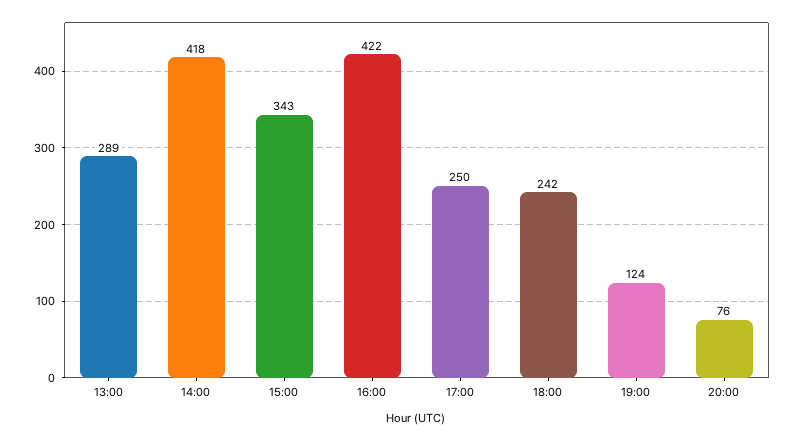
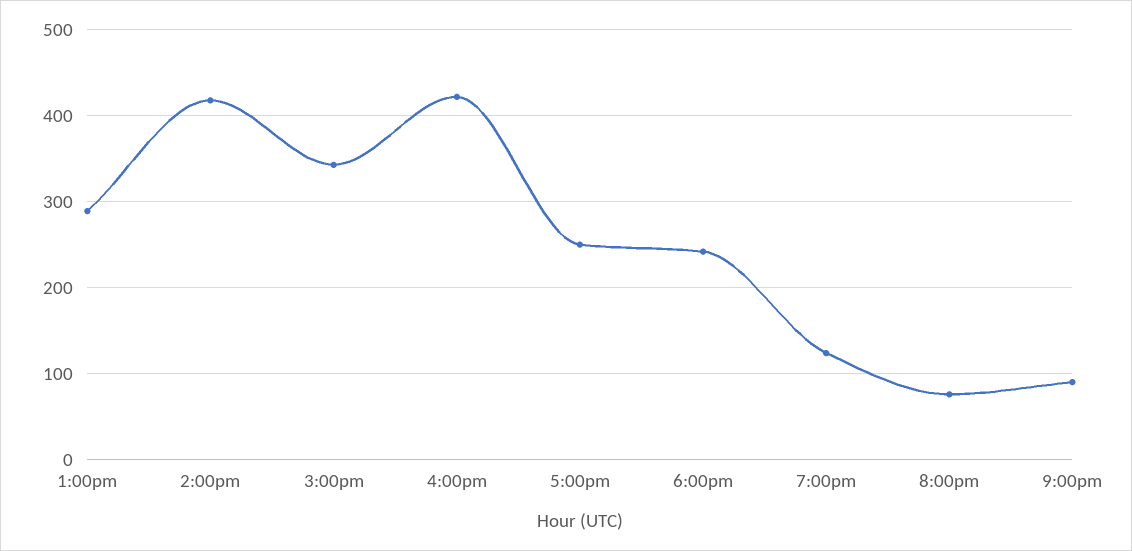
9:00pm: none -> 90

